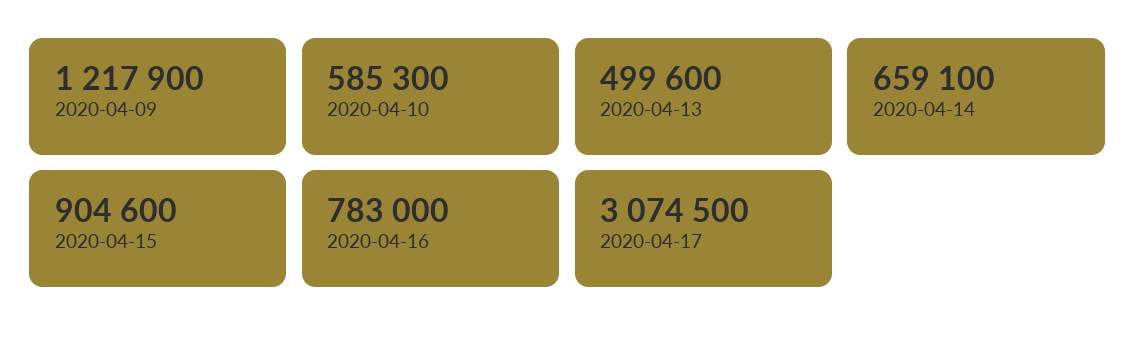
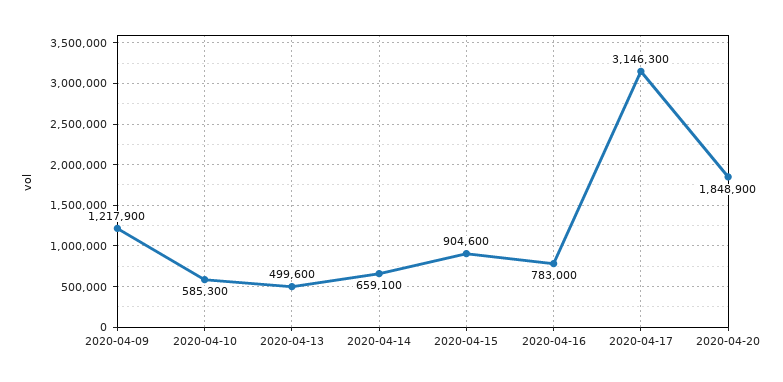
2020-04-17: 3074500 -> 3146300
2020-04-20: none -> 1848900

